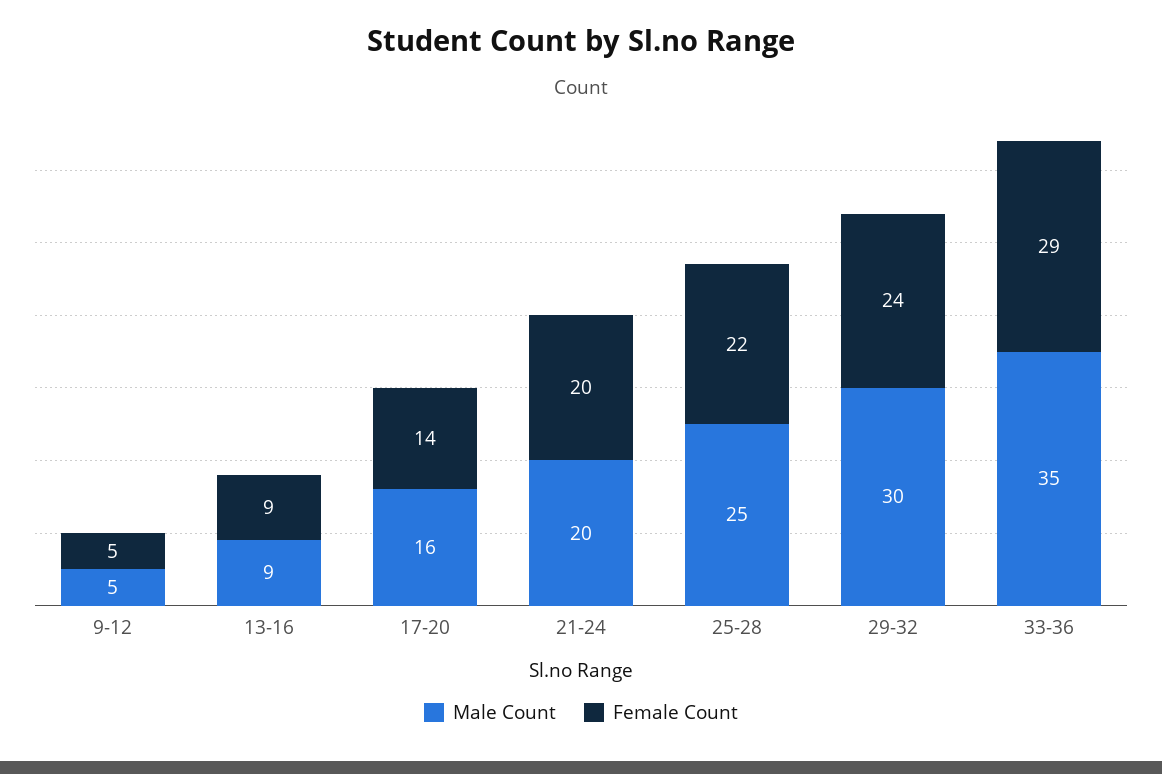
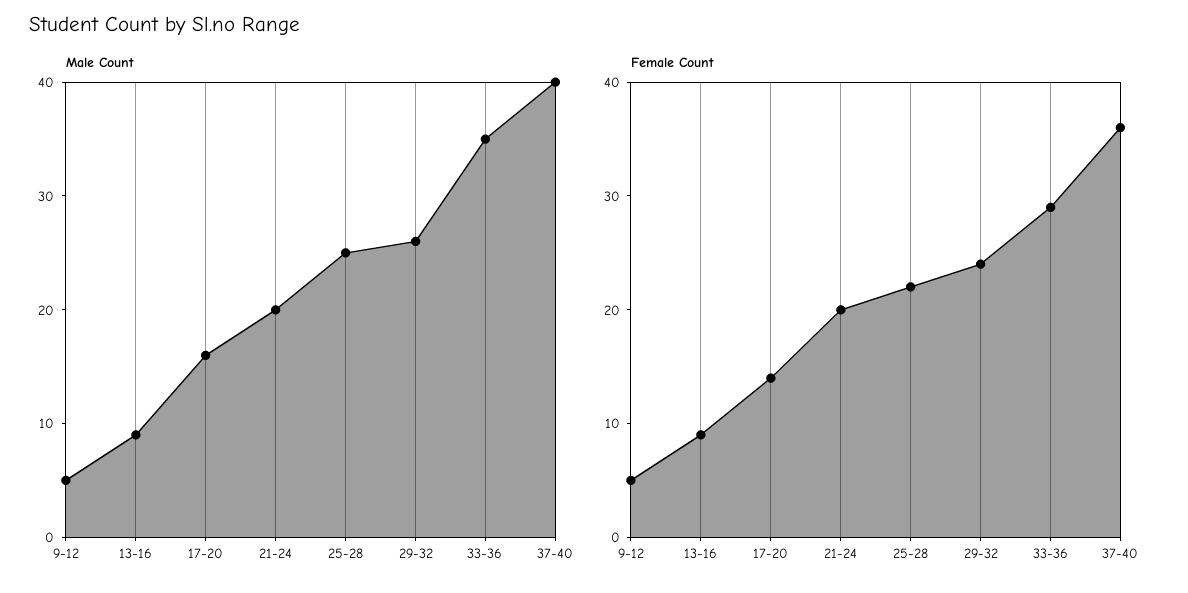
Male Count, 29-32: 30 -> 26
Male Count, 37-40: none -> 40
Female Count, 37-40: none -> 36

